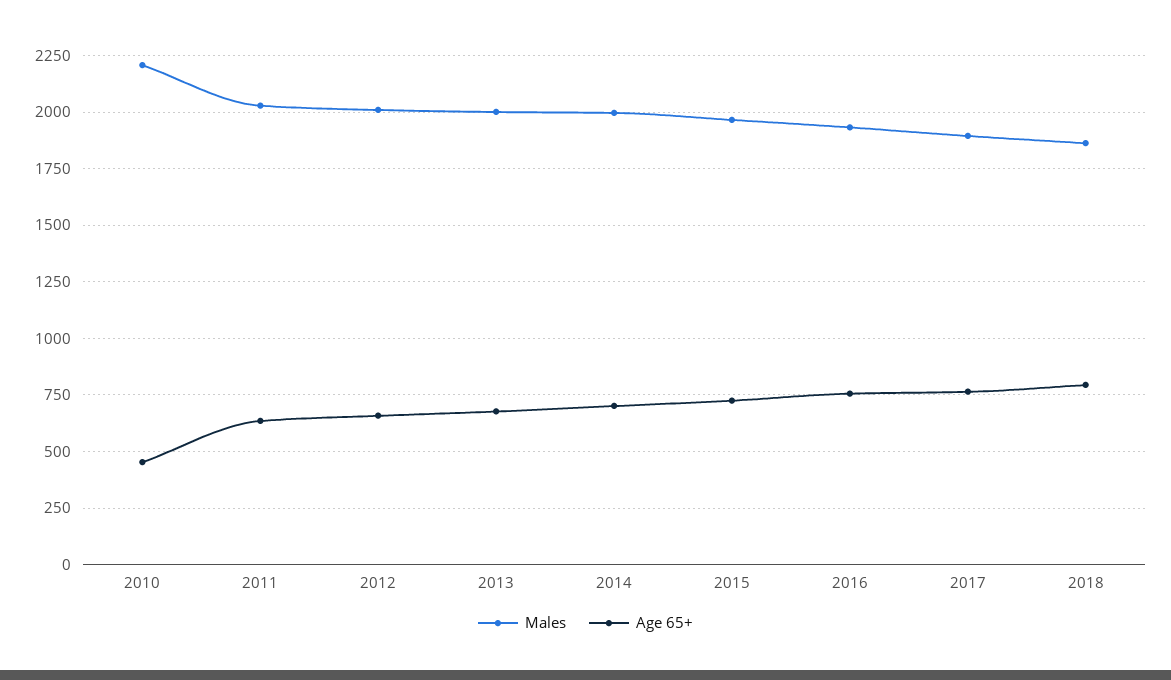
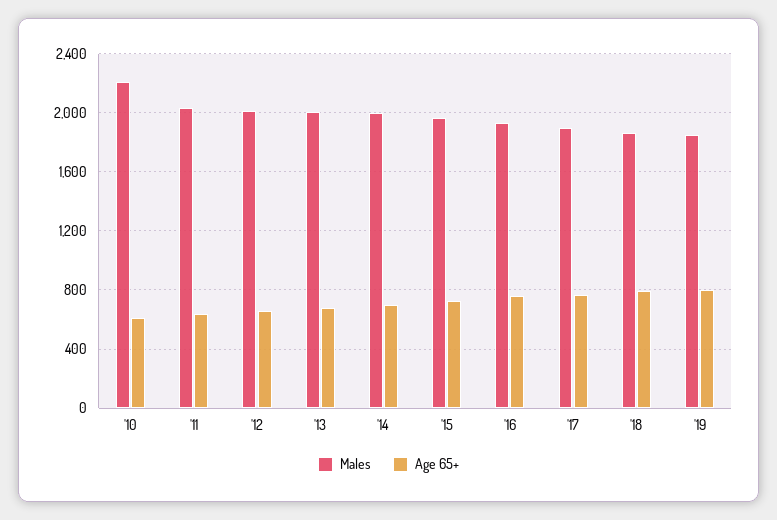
Age 65+, 2010: 450 -> 600
Males, '19: none -> 1850
Age 65+, '19: none -> 800

